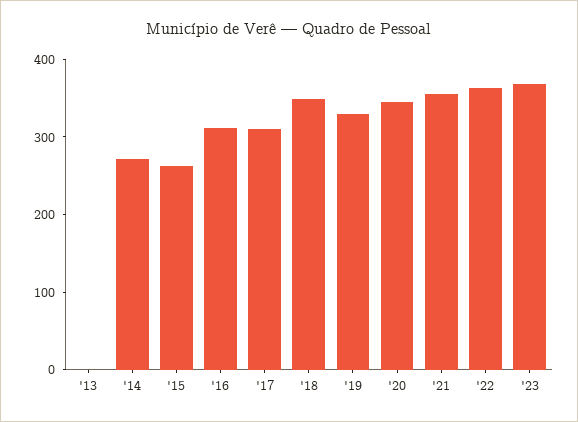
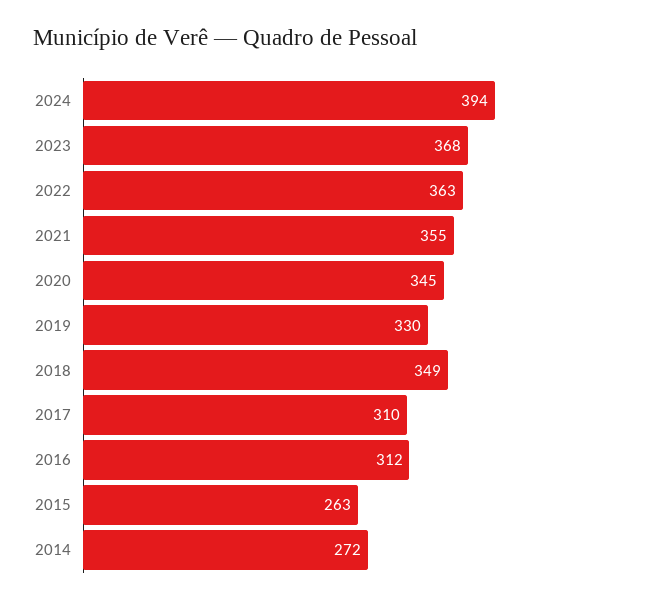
'13: 0 -> none
2024: none -> 394

